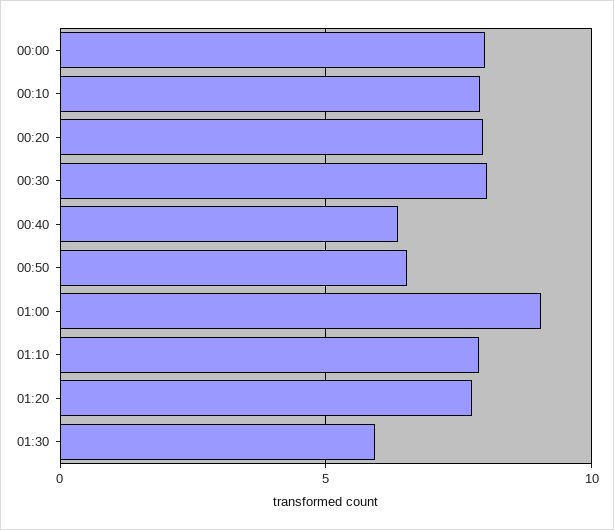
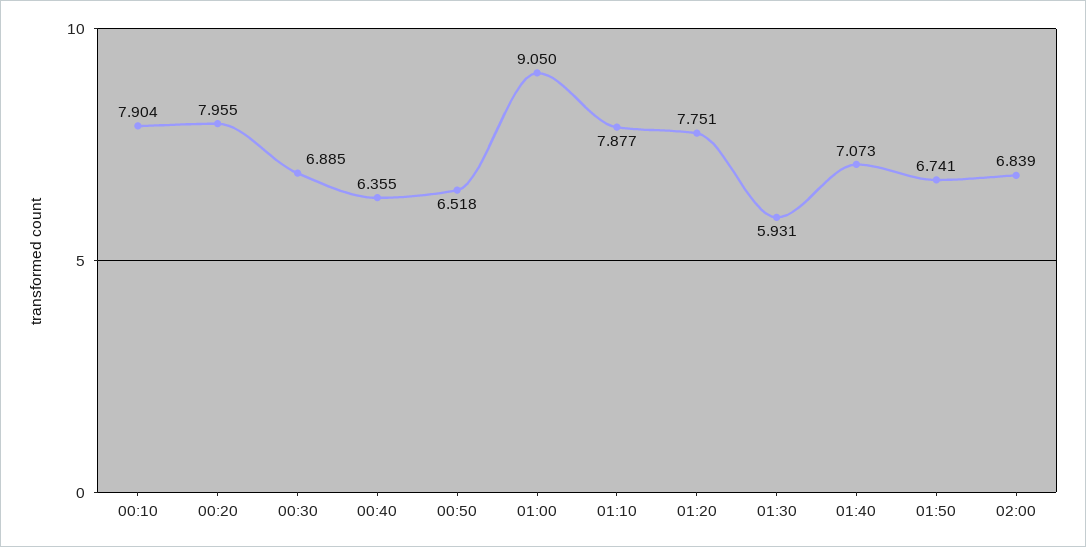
00:00: 8 -> none
00:30: 8 -> 6.885
01:40: none -> 7.073
01:50: none -> 6.741
02:00: none -> 6.839

